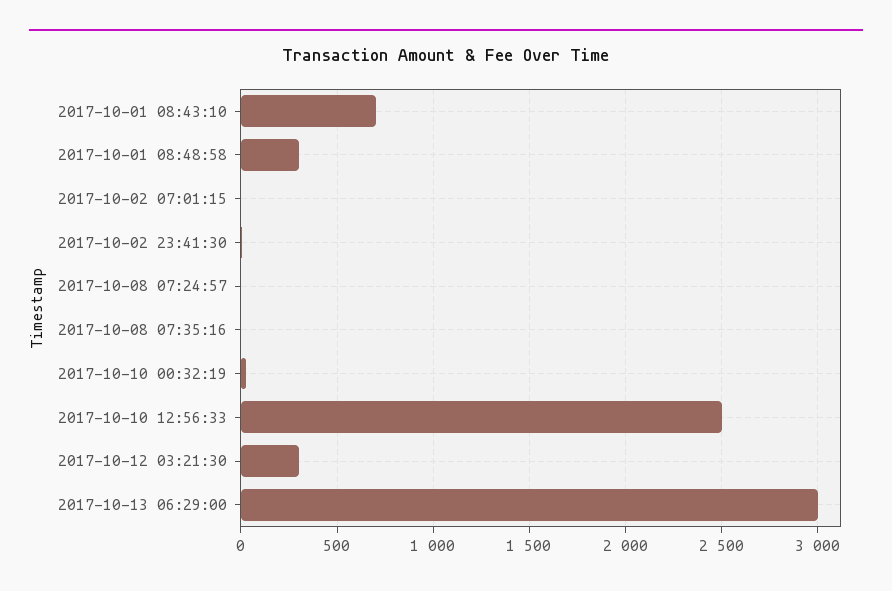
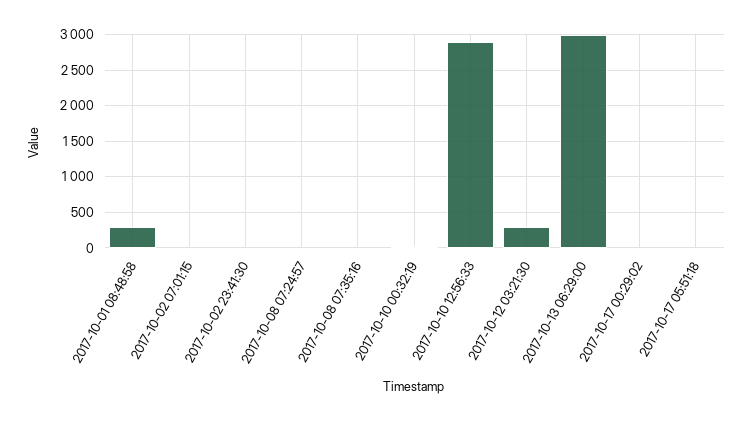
2017-10-01 08:43:10: 700 -> none
2017-10-10 12:56:33: 2500 -> 2900
2017-10-17 00:29:02: none -> 0
2017-10-17 05:51:18: none -> 0

